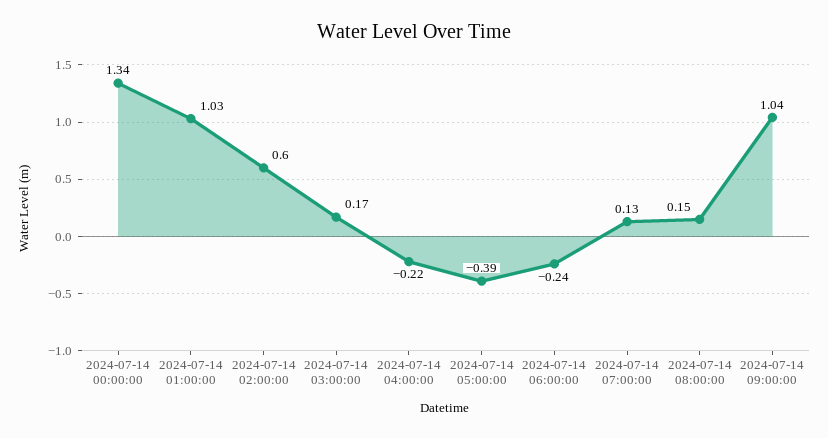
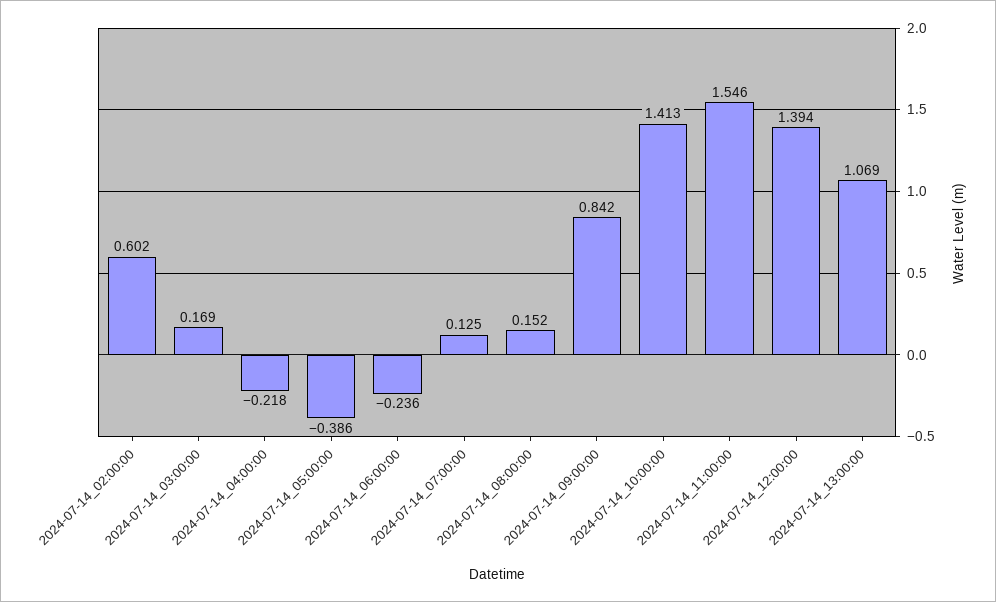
2024-07-14 00:00:00: 1.34 -> none
2024-07-14 01:00:00: 1.03 -> none
2024-07-14 09:00:00: 1.04 -> 0.842
2024-07-14_10:00:00: none -> 1.413
2024-07-14_11:00:00: none -> 1.546
2024-07-14_12:00:00: none -> 1.394
2024-07-14_13:00:00: none -> 1.069

